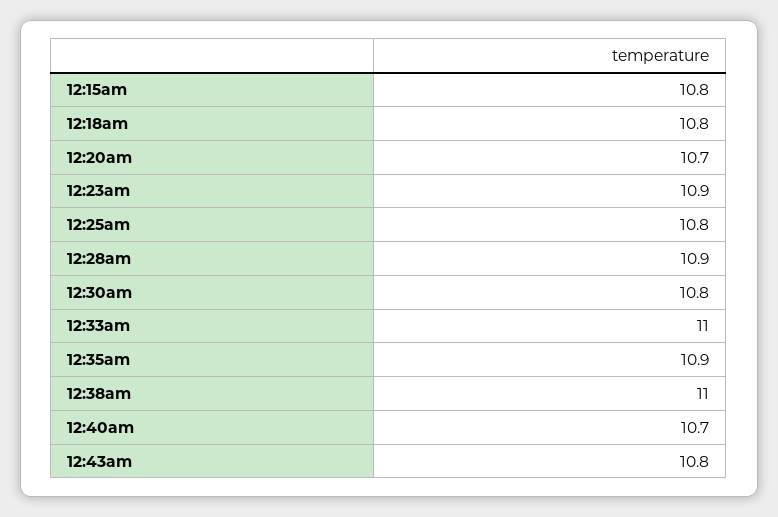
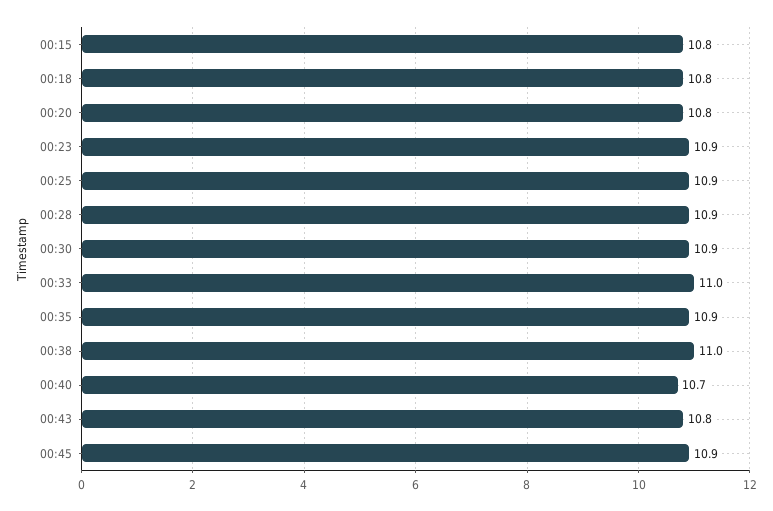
12:20am: 10.7 -> 10.8
12:25am: 10.8 -> 10.9
12:30am: 10.8 -> 10.9
00:45: none -> 10.9

